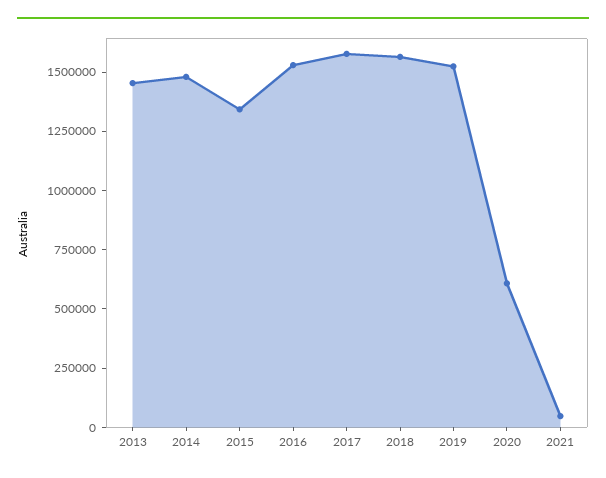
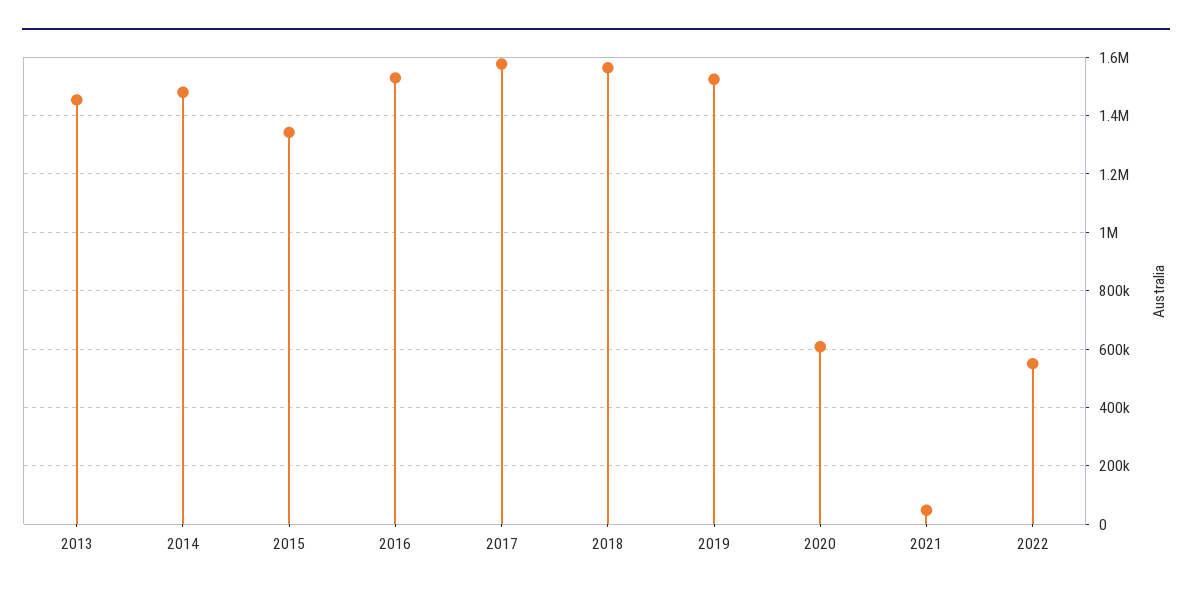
2022: none -> 550000

